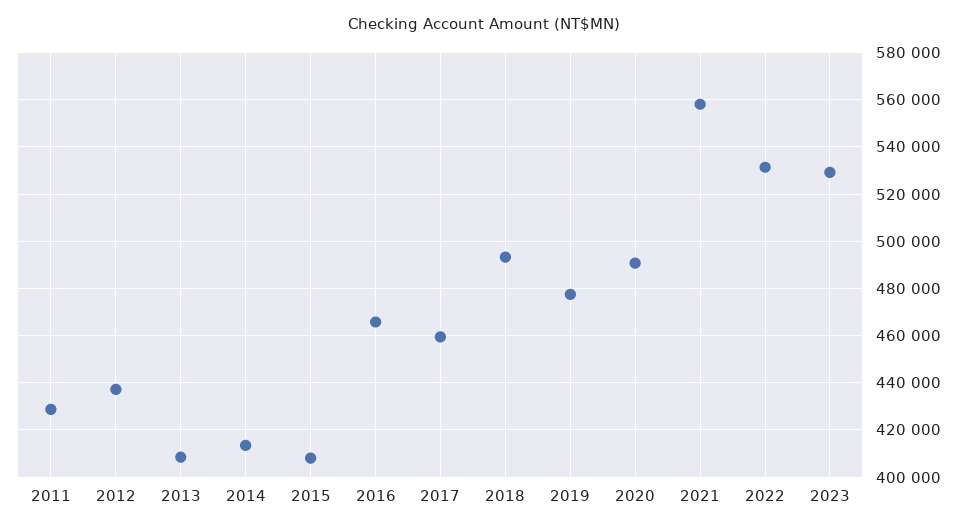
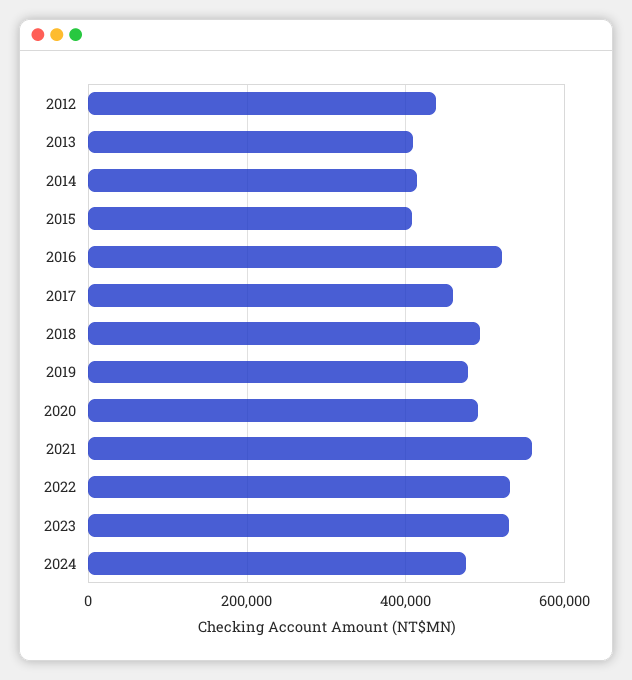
2011: 430000 -> none
2016: 465000 -> 520000
2024: none -> 480000

